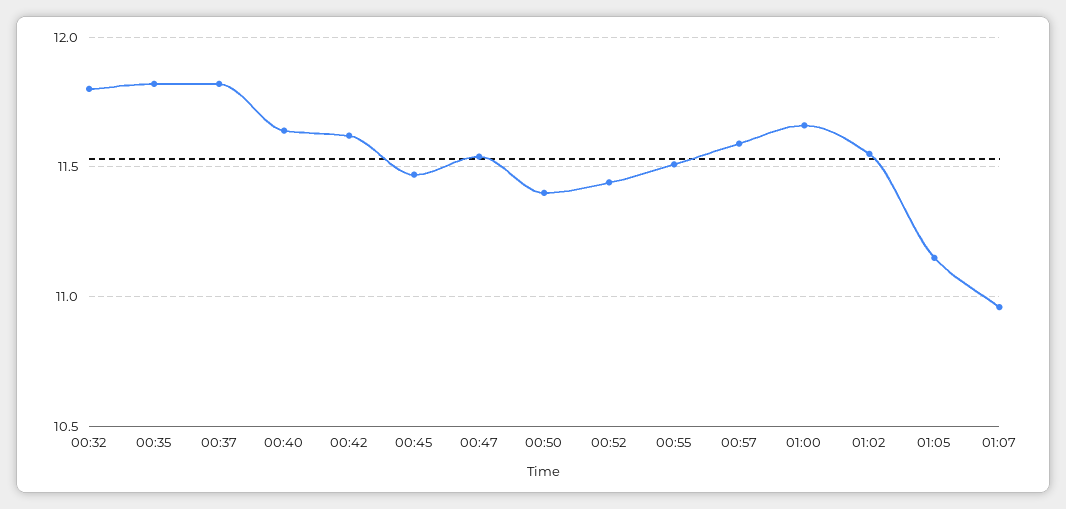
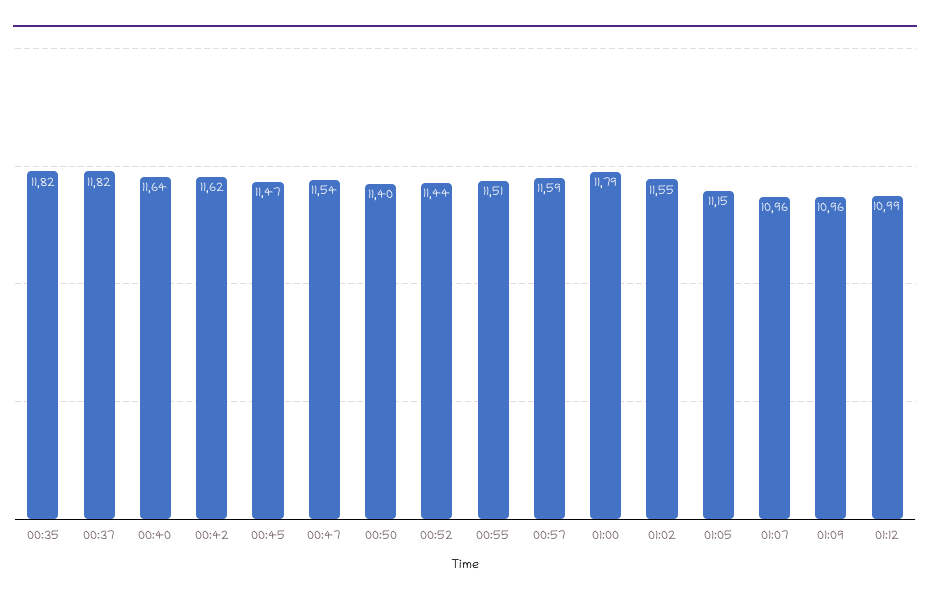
00:32: 11.8 -> none
01:00: 11.65 -> 11.79
01:09: none -> 10.96
01:12: none -> 10.99

